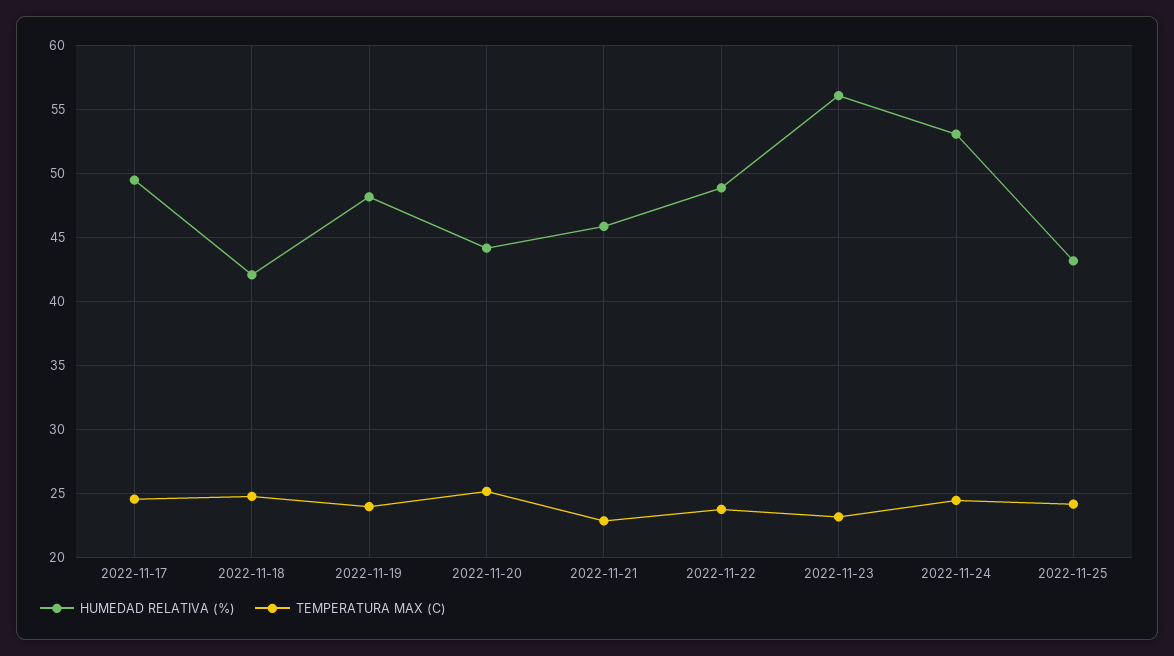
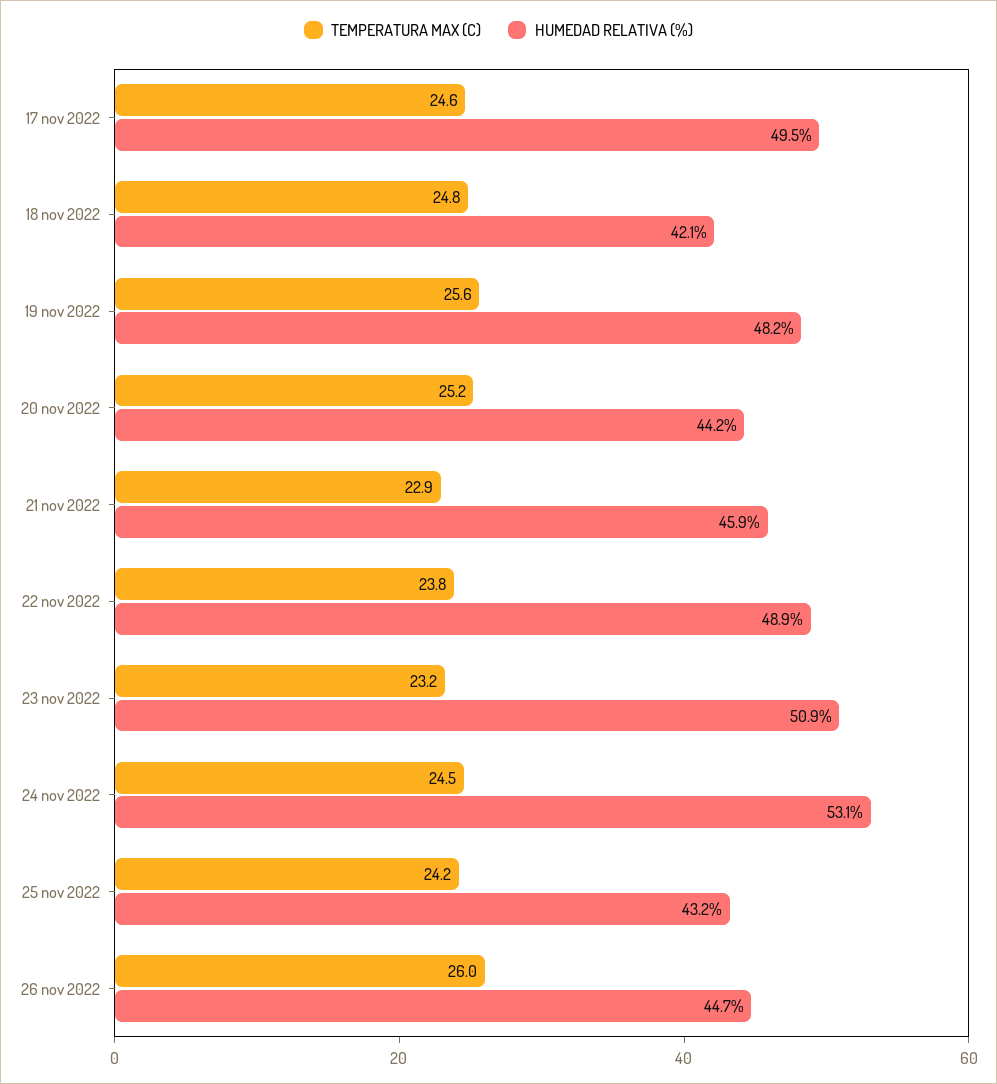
TEMPERATURA MAX (C), 2022-11-19: 24 -> 25.6
HUMEDAD RELATIVA (%), 2022-11-23: 56 -> 50.9
TEMPERATURA MAX (C), 26 nov 2022: none -> 26
HUMEDAD RELATIVA (%), 26 nov 2022: none -> 44.7

